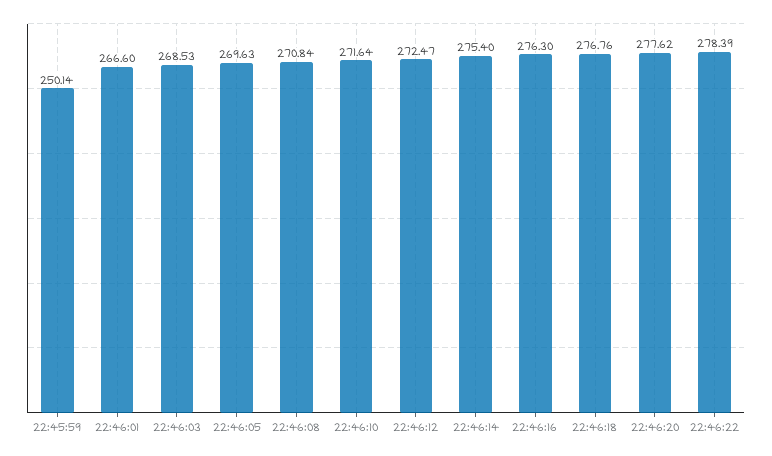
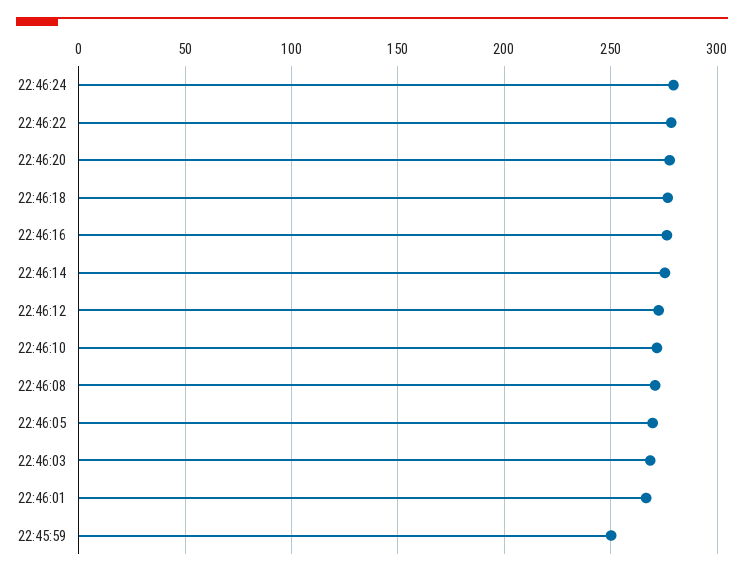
22:46:24: none -> 280

